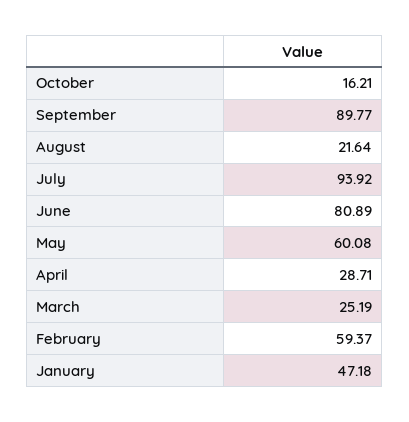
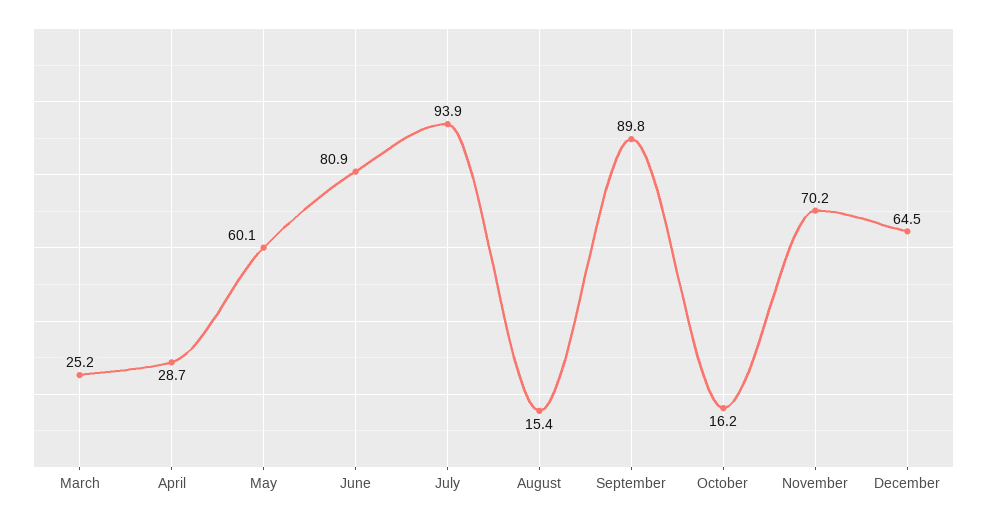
August: 21.64 -> 15.4
February: 59.37 -> none
January: 47.18 -> none
November: none -> 70.2
December: none -> 64.5

